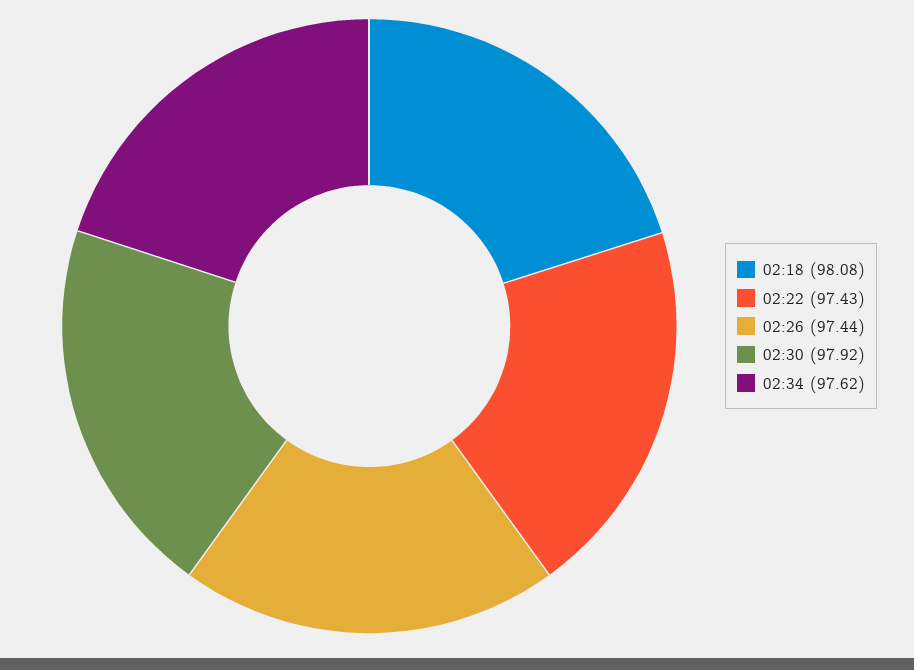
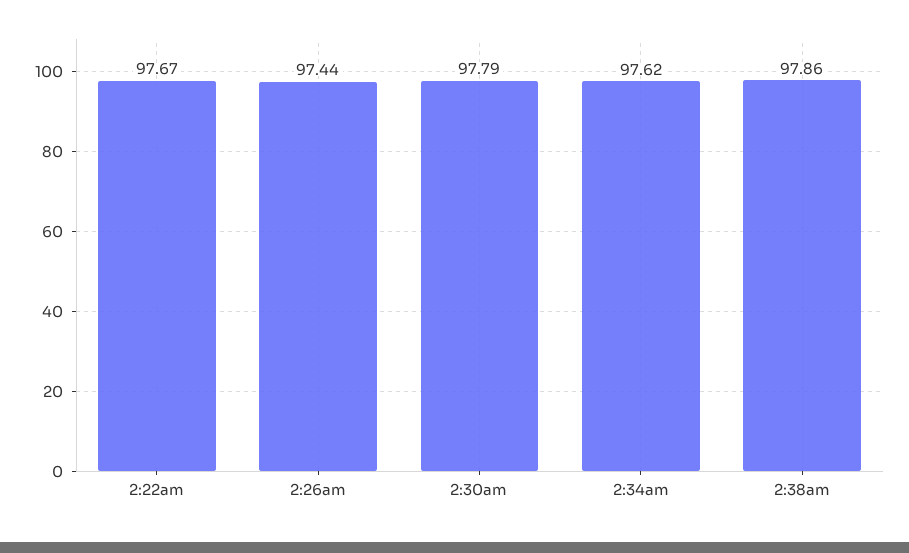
02:18: 98.08 -> none
02:22: 97.43 -> 97.67
02:30: 97.92 -> 97.79
2:38am: none -> 97.86

